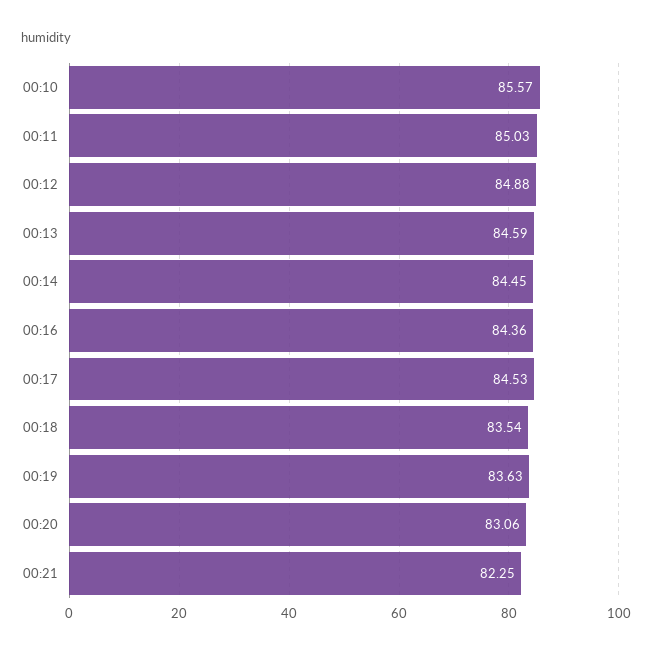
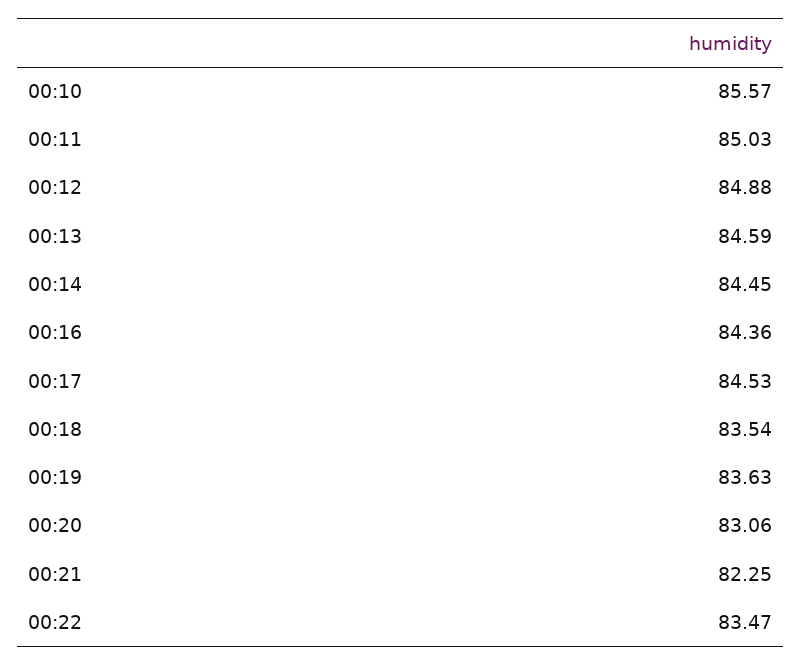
00:22: none -> 83.47

